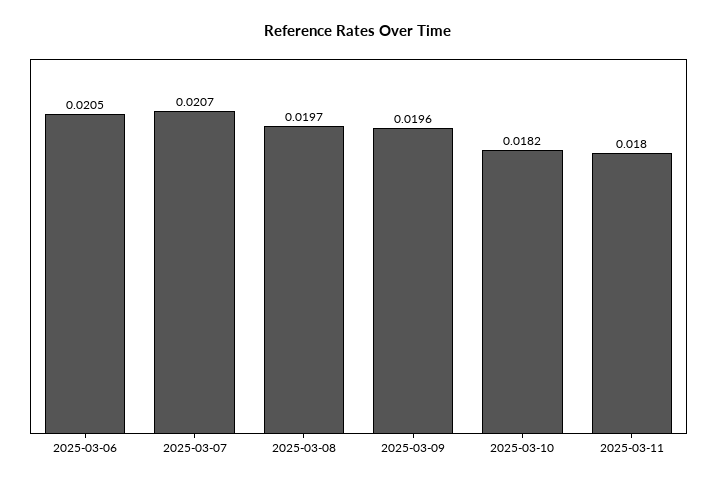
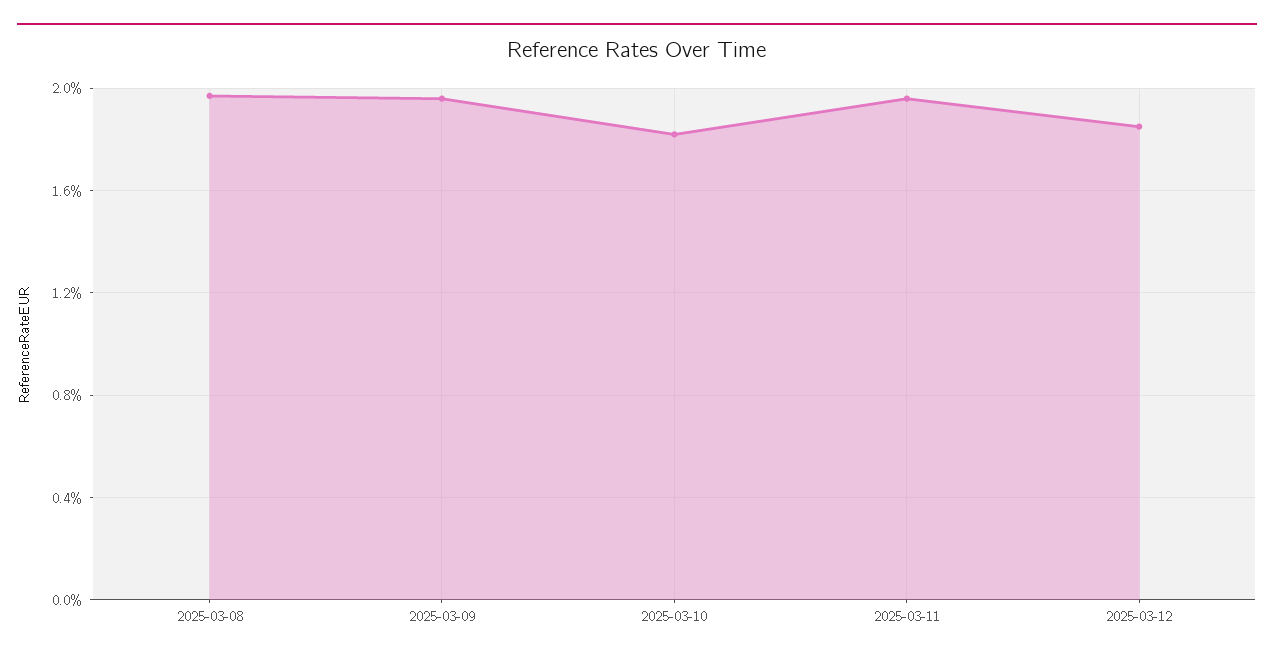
2025-03-06: 0.0205 -> none
2025-03-07: 0.0207 -> none
2025-03-11: 0.018 -> 0.0195
2025-03-12: none -> 0.0185

